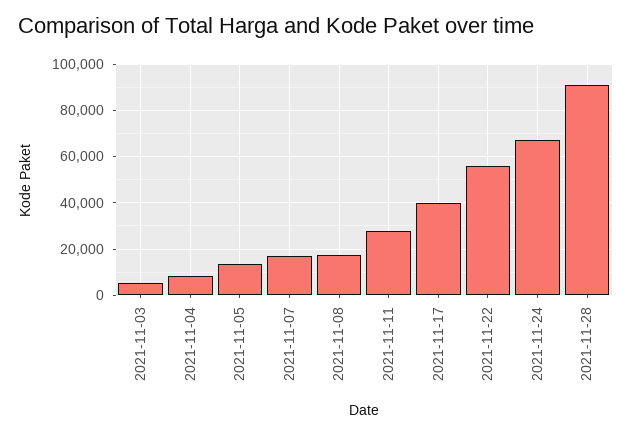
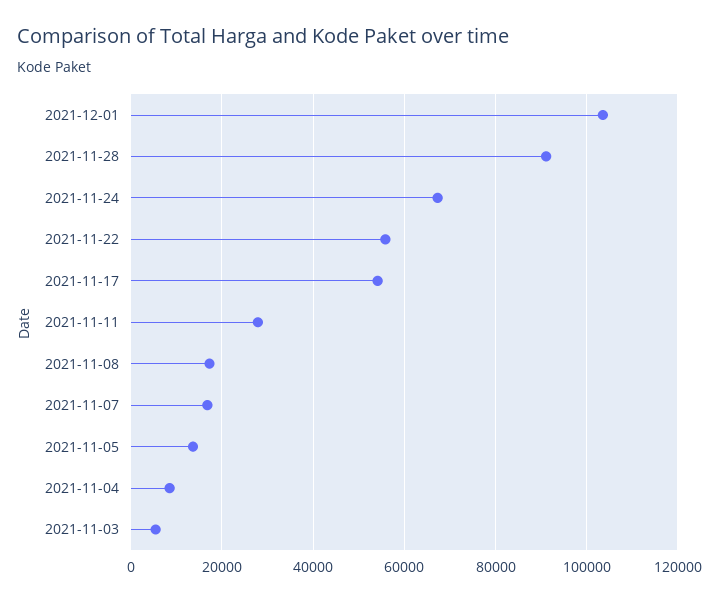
2021-11-17: 40000 -> 54000
2021-12-01: none -> 104000

